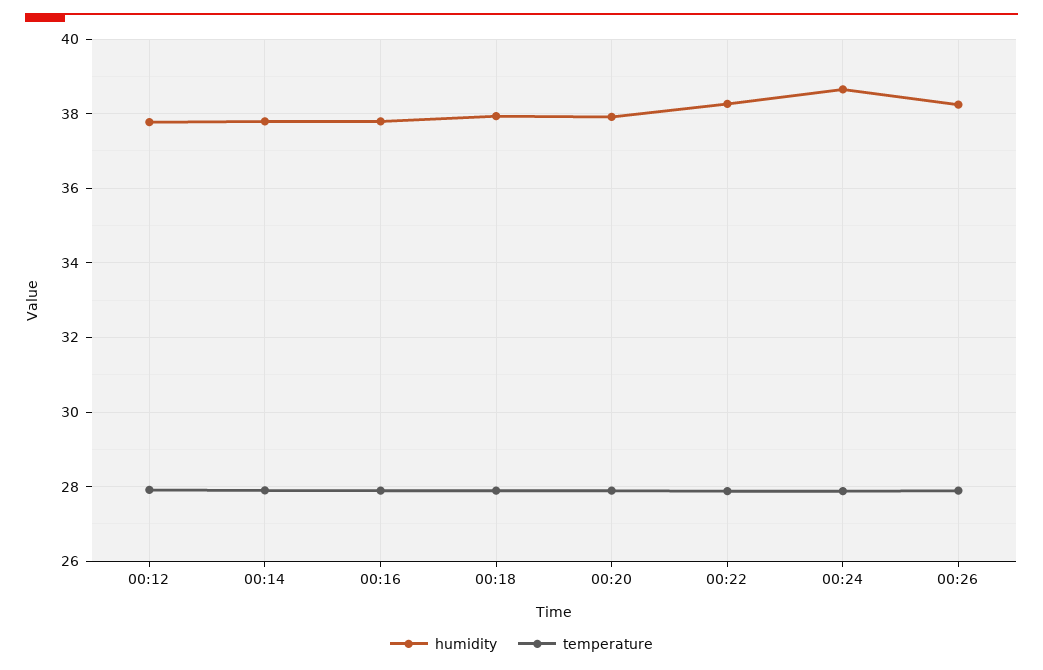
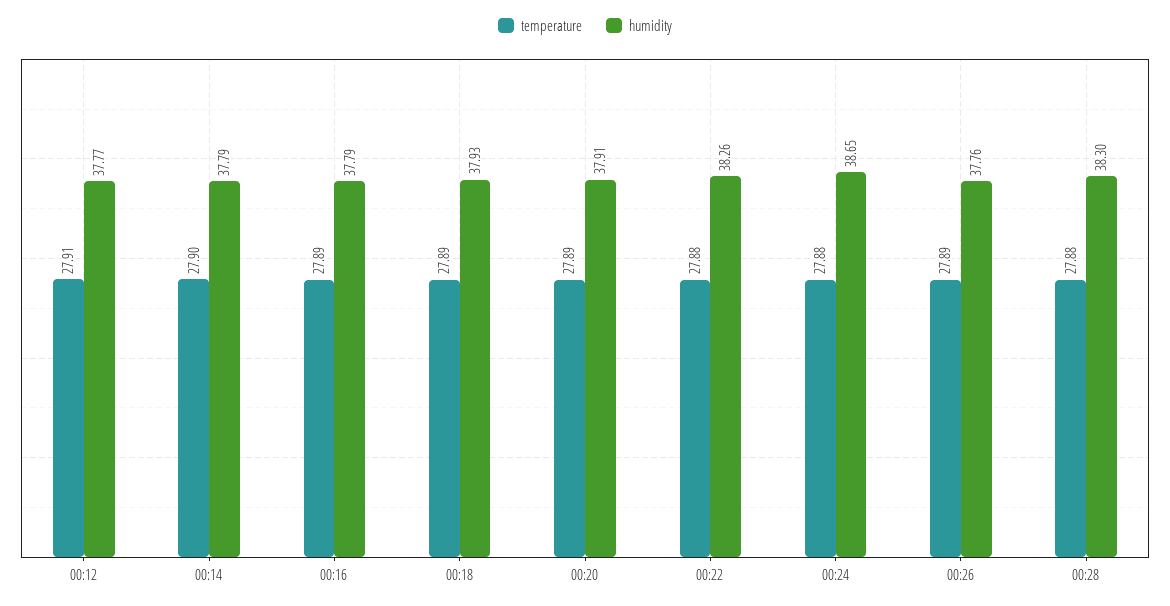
humidity, 00:26: 38.2 -> 37.76
temperature, 00:28: none -> 27.88
humidity, 00:28: none -> 38.3

